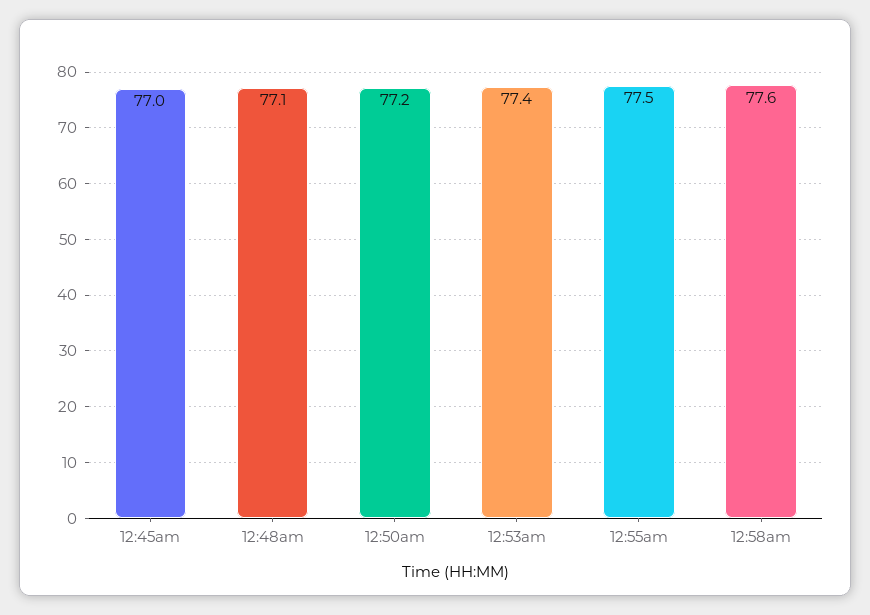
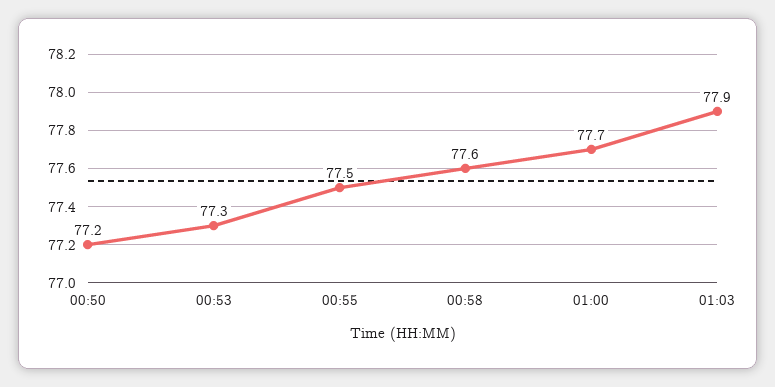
12:45am: 77 -> none
12:48am: 77.1 -> none
12:53am: 77.4 -> 77.3
01:00: none -> 77.7
01:03: none -> 77.9

